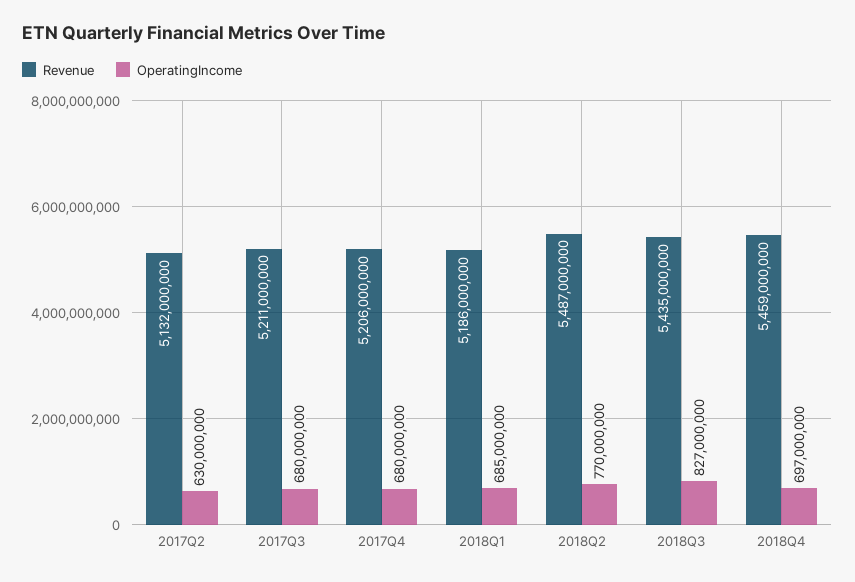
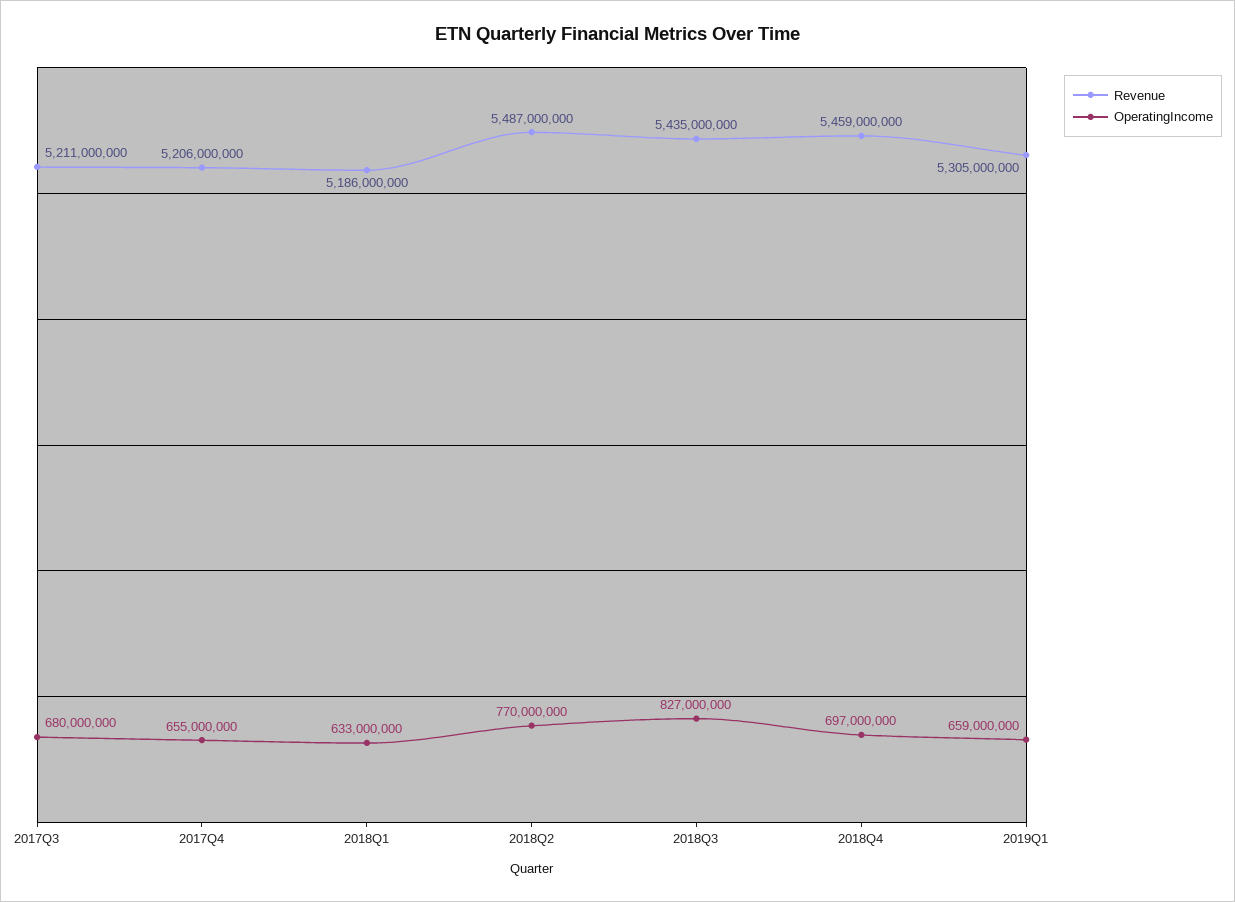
Revenue, 2017Q2: 5132000000 -> none
OperatingIncome, 2017Q2: 630000000 -> none
OperatingIncome, 2017Q4: 680000000 -> 655000000
OperatingIncome, 2018Q1: 685000000 -> 633000000
Revenue, 2019Q1: none -> 5305000000
OperatingIncome, 2019Q1: none -> 659000000

